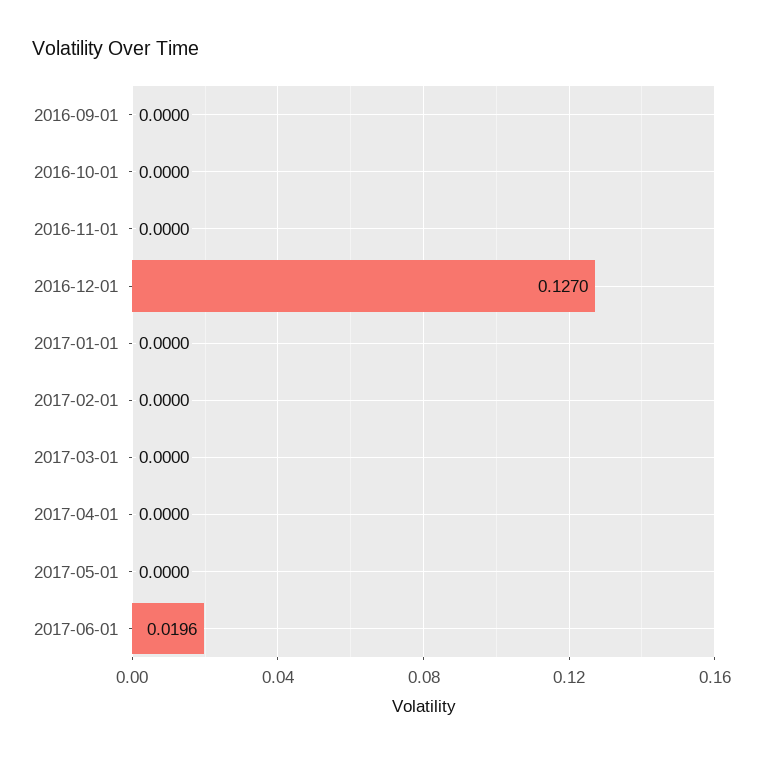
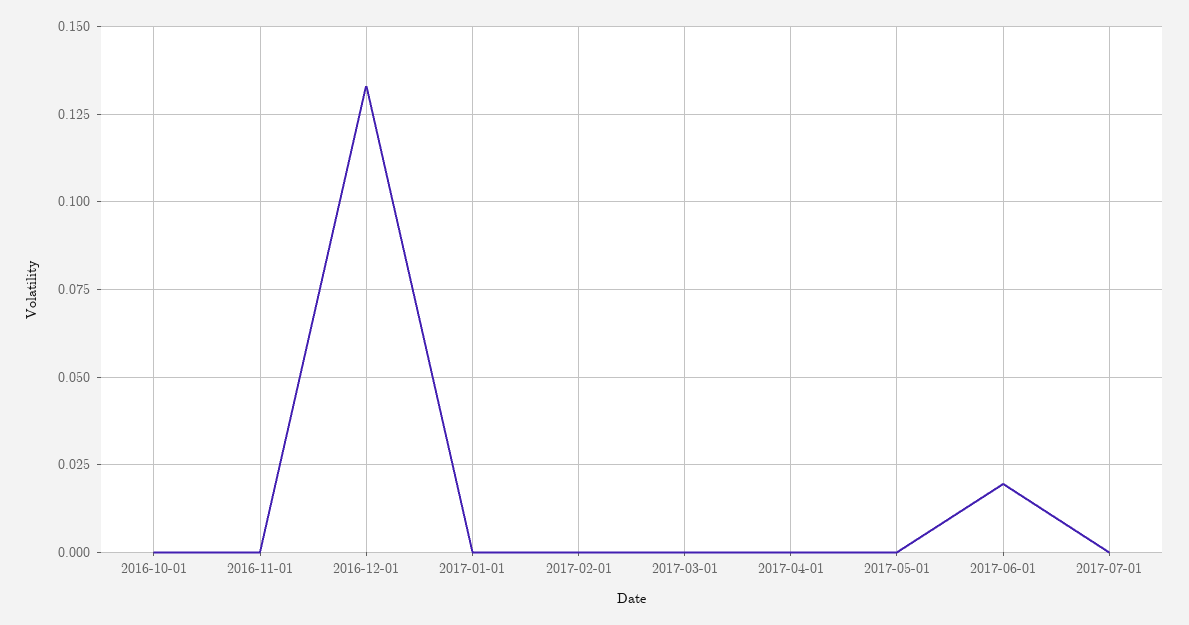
2016-09-01: 0 -> none
2016-12-01: 0.127 -> 0.1325
2017-07-01: none -> 0

